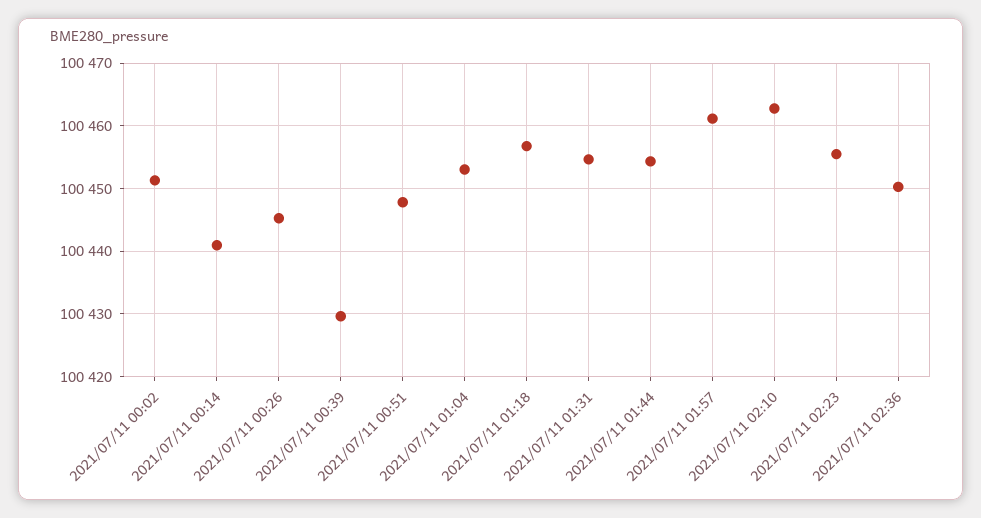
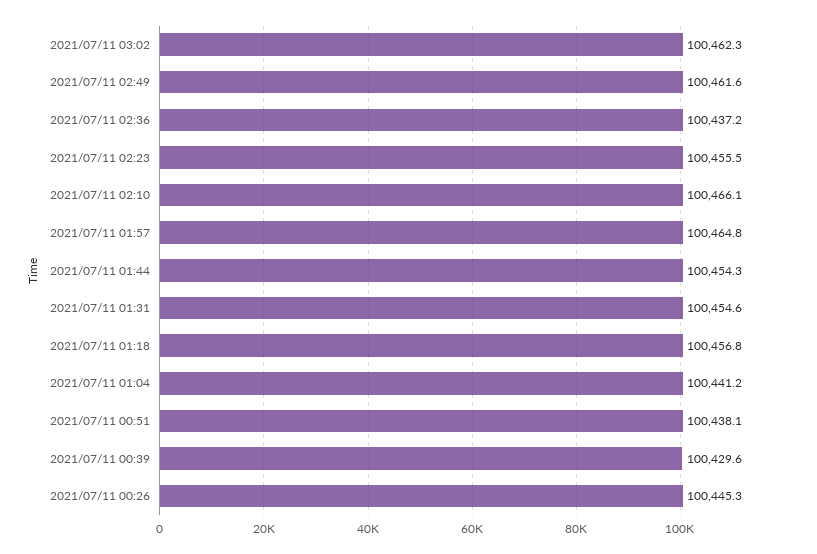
2021/07/11 00:02: 100451 -> none
2021/07/11 00:14: 100441 -> none
2021/07/11 00:51: 100448 -> 100438.1
2021/07/11 01:04: 100453 -> 100441.2
2021/07/11 01:57: 100461 -> 100464.8
2021/07/11 02:10: 100463 -> 100466.1
2021/07/11 02:36: 100450 -> 100437.2
2021/07/11 03:02: none -> 100462.3
2021/07/11 02:49: none -> 100461.6

